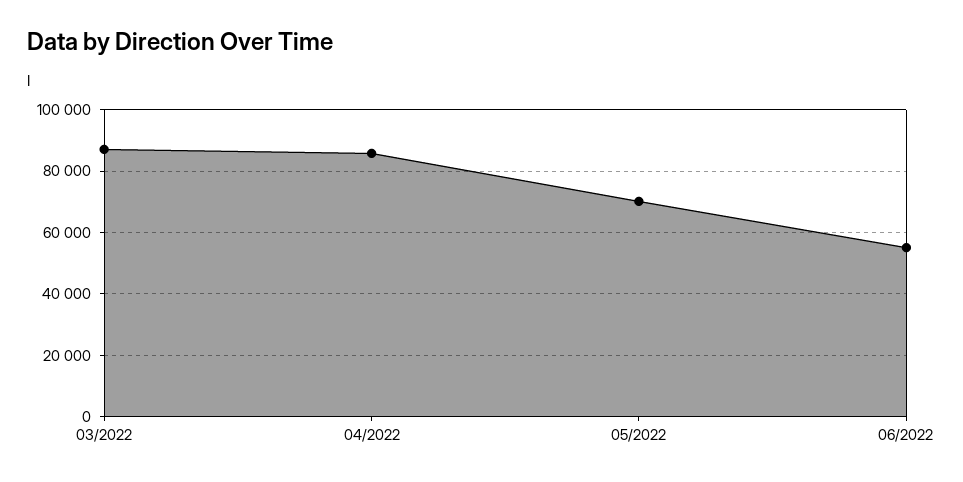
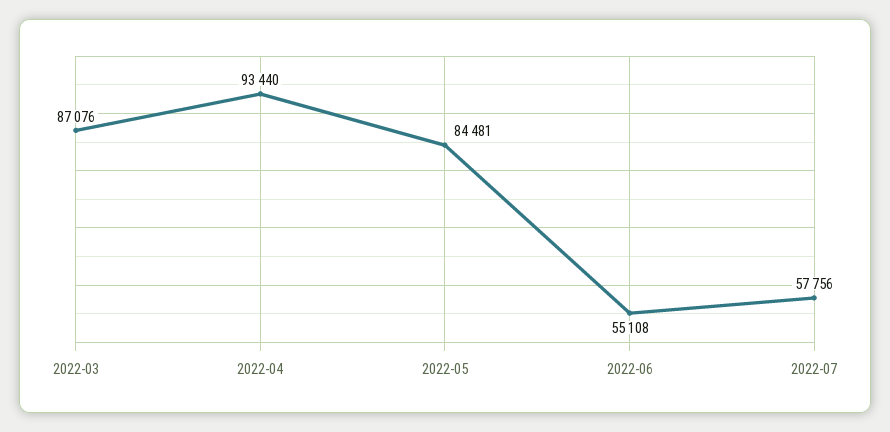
04/2022: 86000 -> 93440
05/2022: 70000 -> 84481
2022-07: none -> 57756

